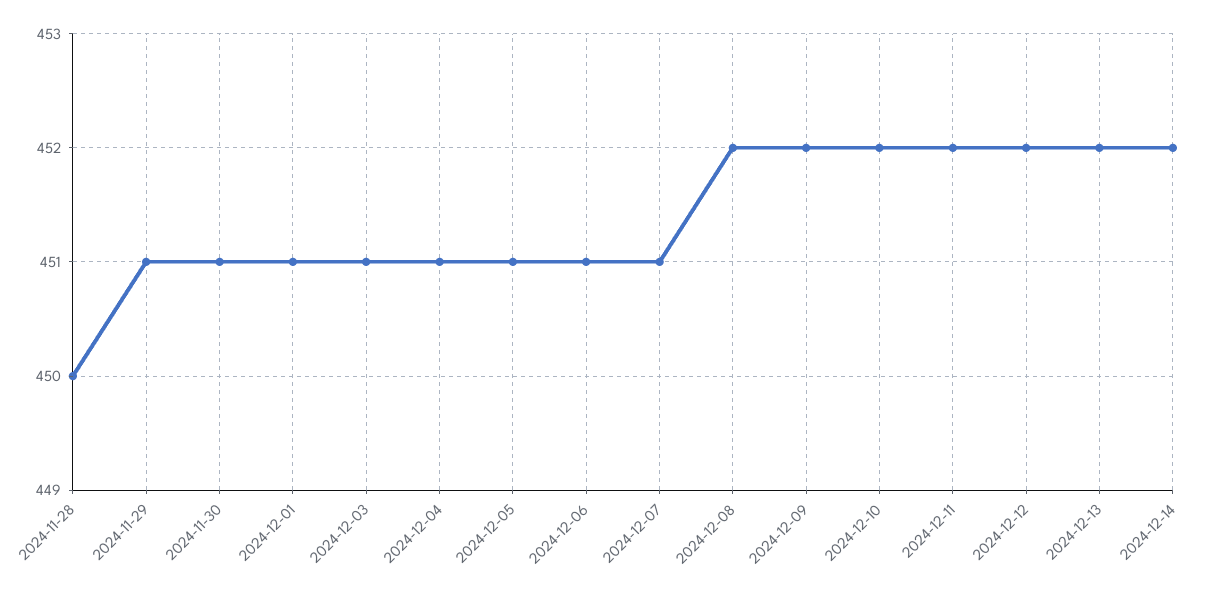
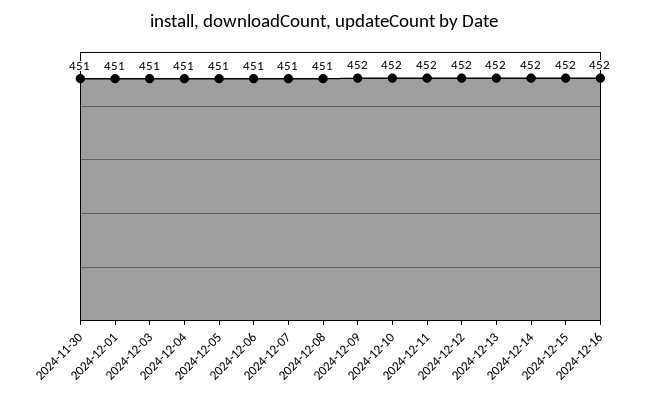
2024-11-28: 450 -> none
2024-11-29: 451 -> none
2024-12-08: 452 -> 451
2024-12-15: none -> 452
2024-12-16: none -> 452

